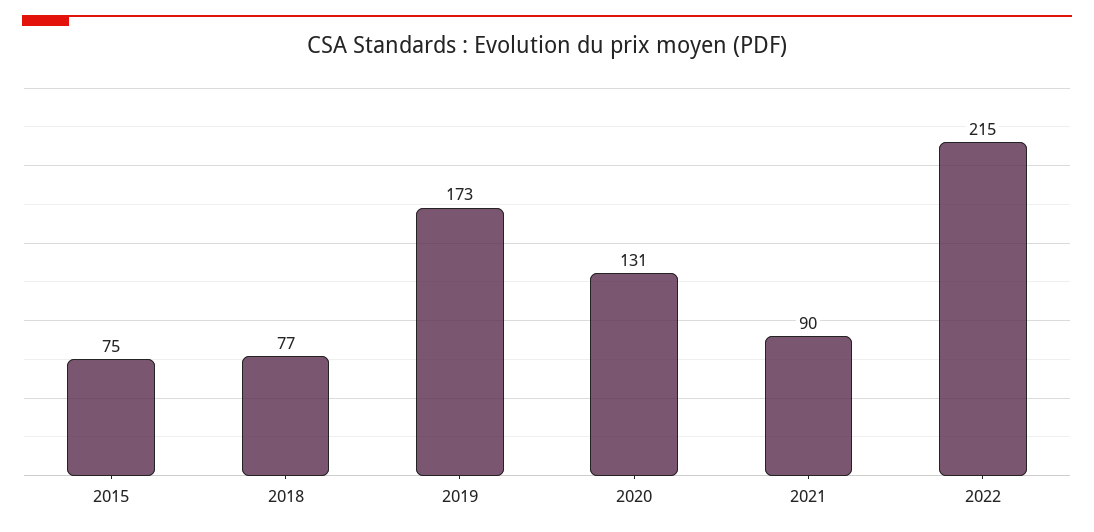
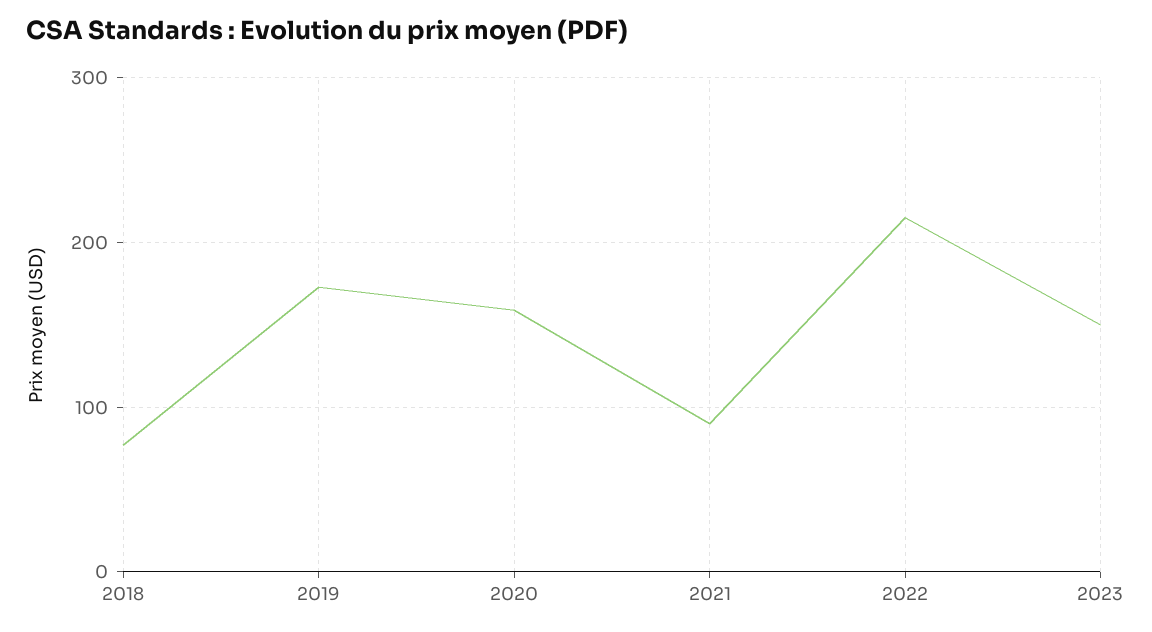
2015: 75 -> none
2020: 131 -> 160
2023: none -> 150

